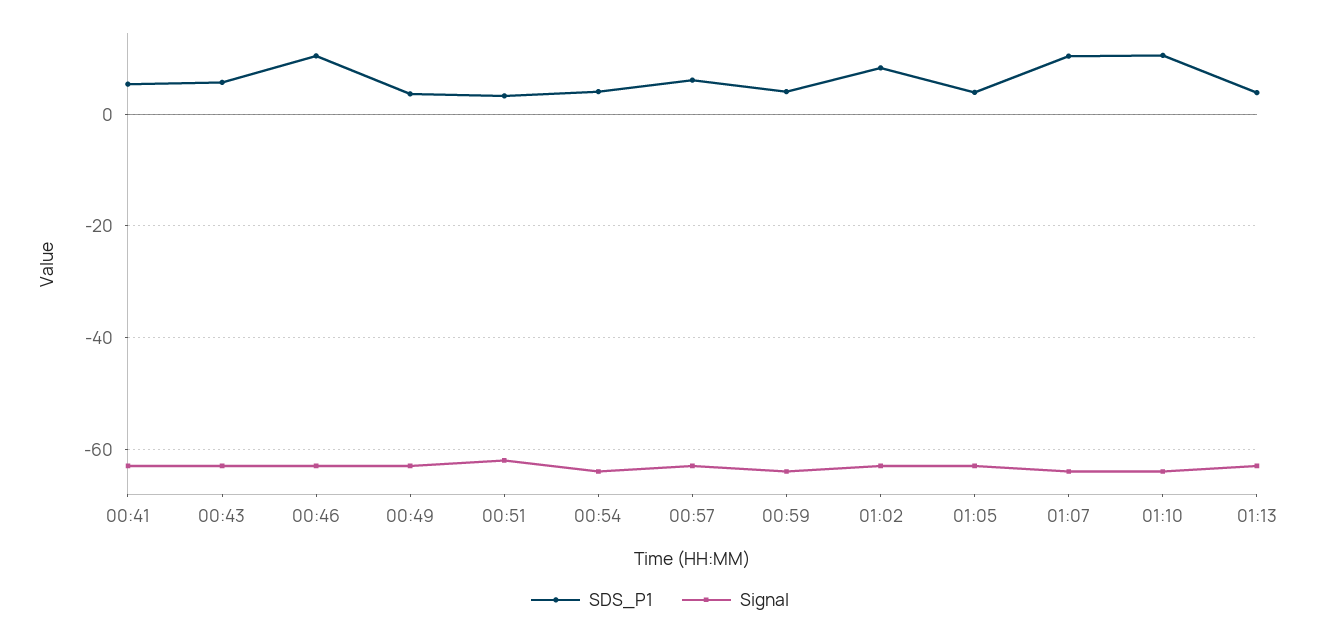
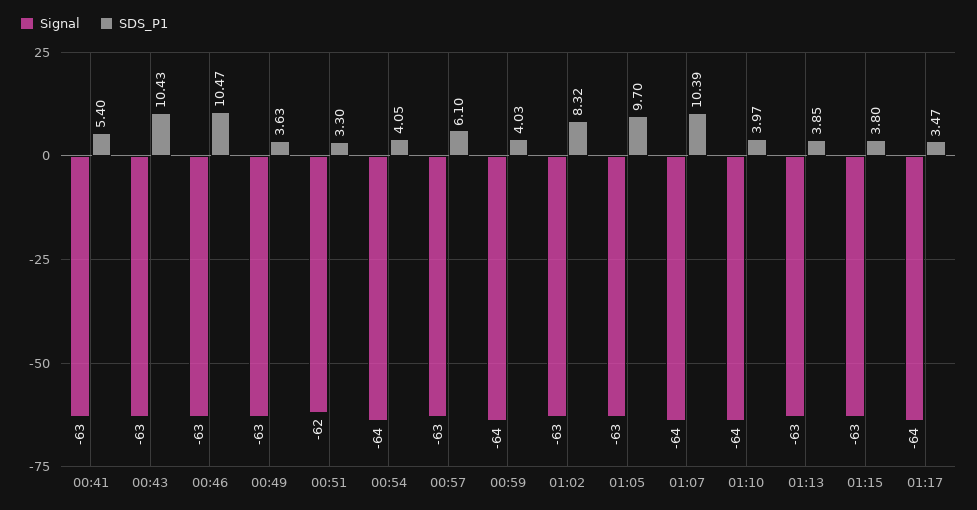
SDS_P1, 00:43: 6 -> 10.43
SDS_P1, 01:05: 4 -> 9.7
SDS_P1, 01:10: 10 -> 3.97
Signal, 01:15: none -> -63
SDS_P1, 01:15: none -> 3.8
Signal, 01:17: none -> -64
SDS_P1, 01:17: none -> 3.47

